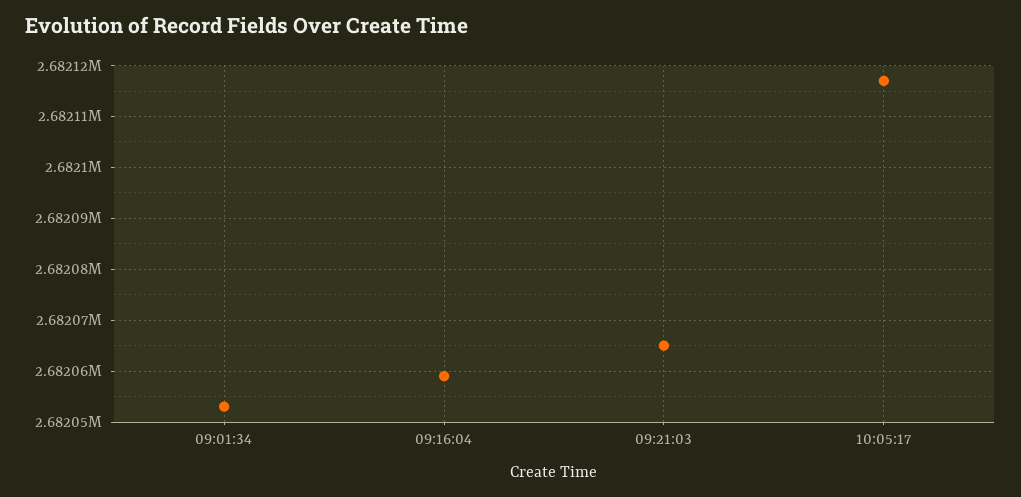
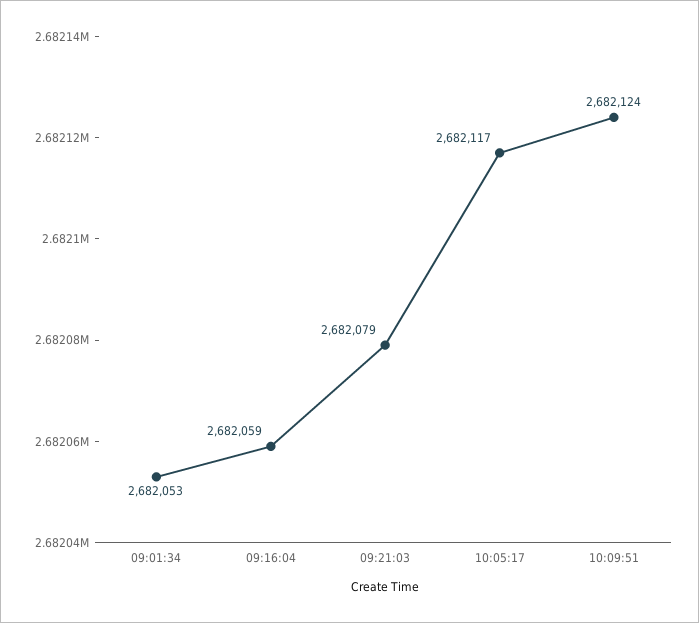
09:21:03: 2682065 -> 2682079
10:09:51: none -> 2682124

